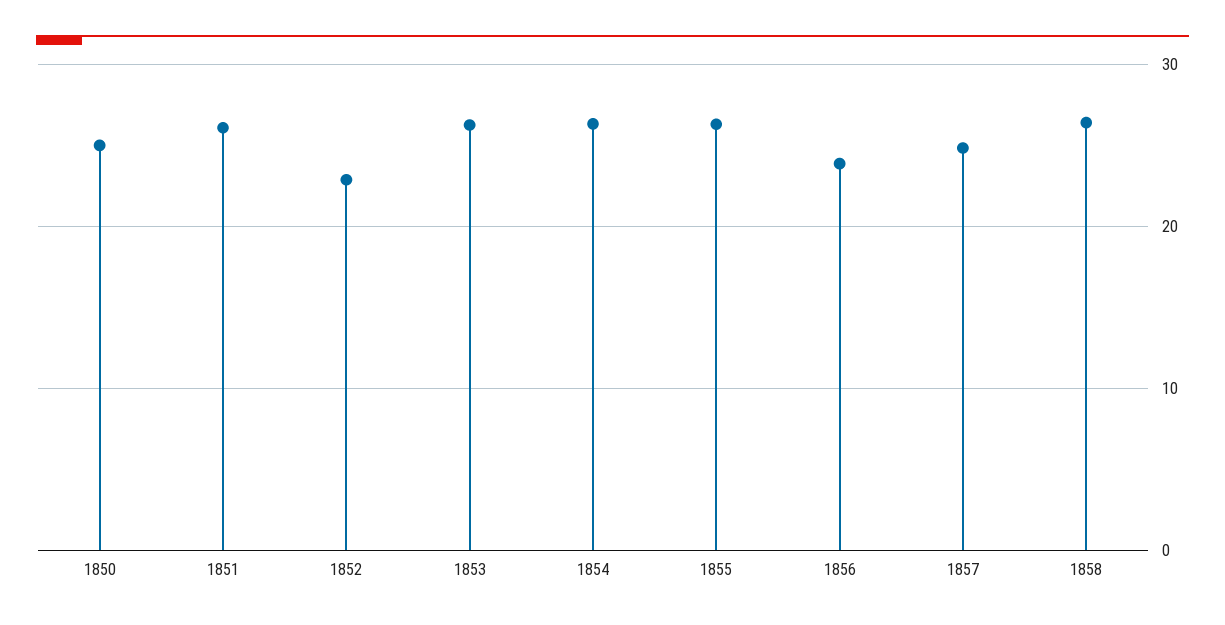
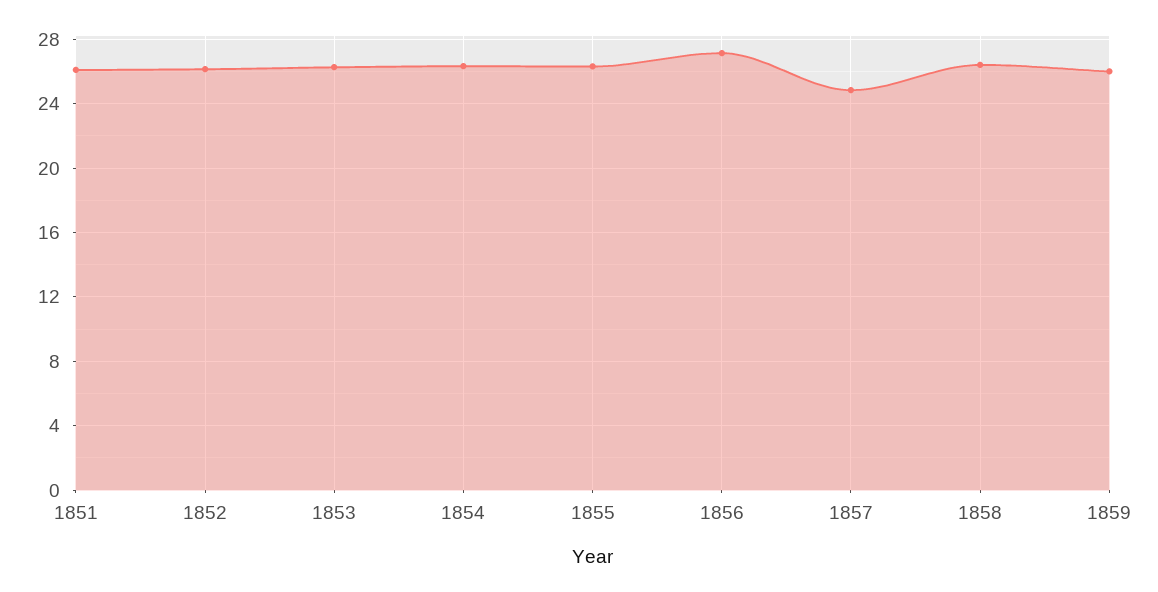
1850: 25 -> none
1852: 23 -> 26
1856: 24 -> 27
1859: none -> 26

